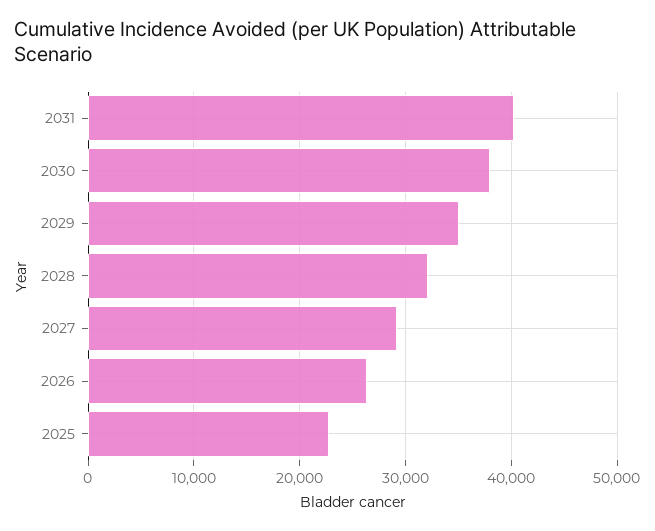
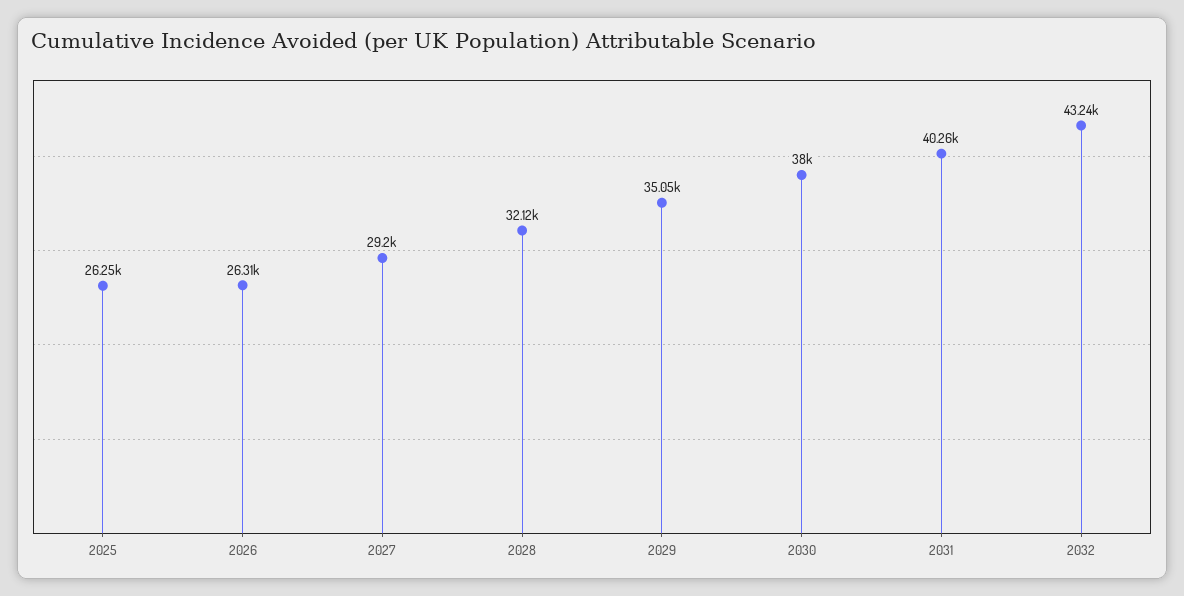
2025: 23000 -> 26250
2032: none -> 43240

